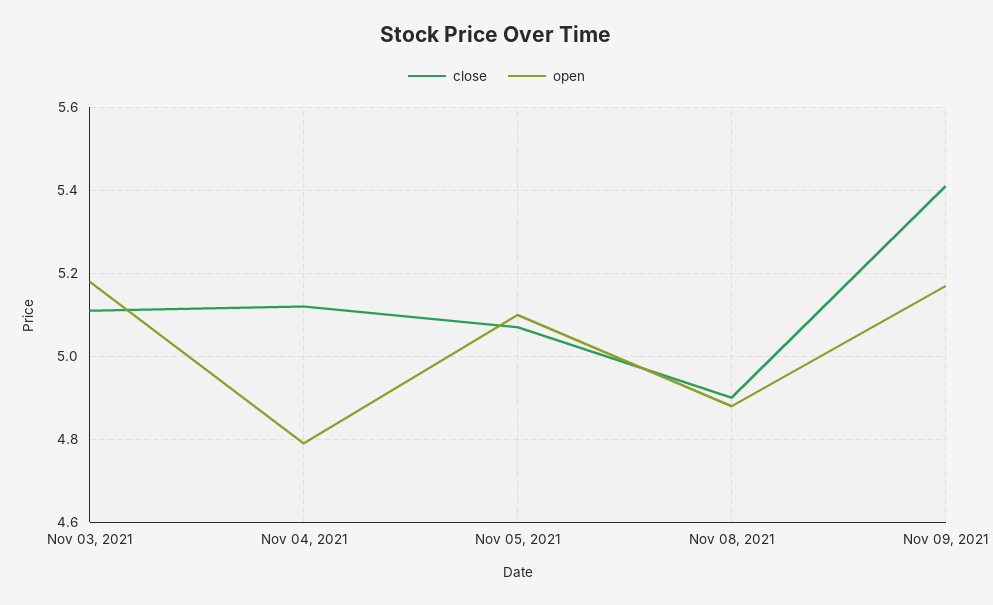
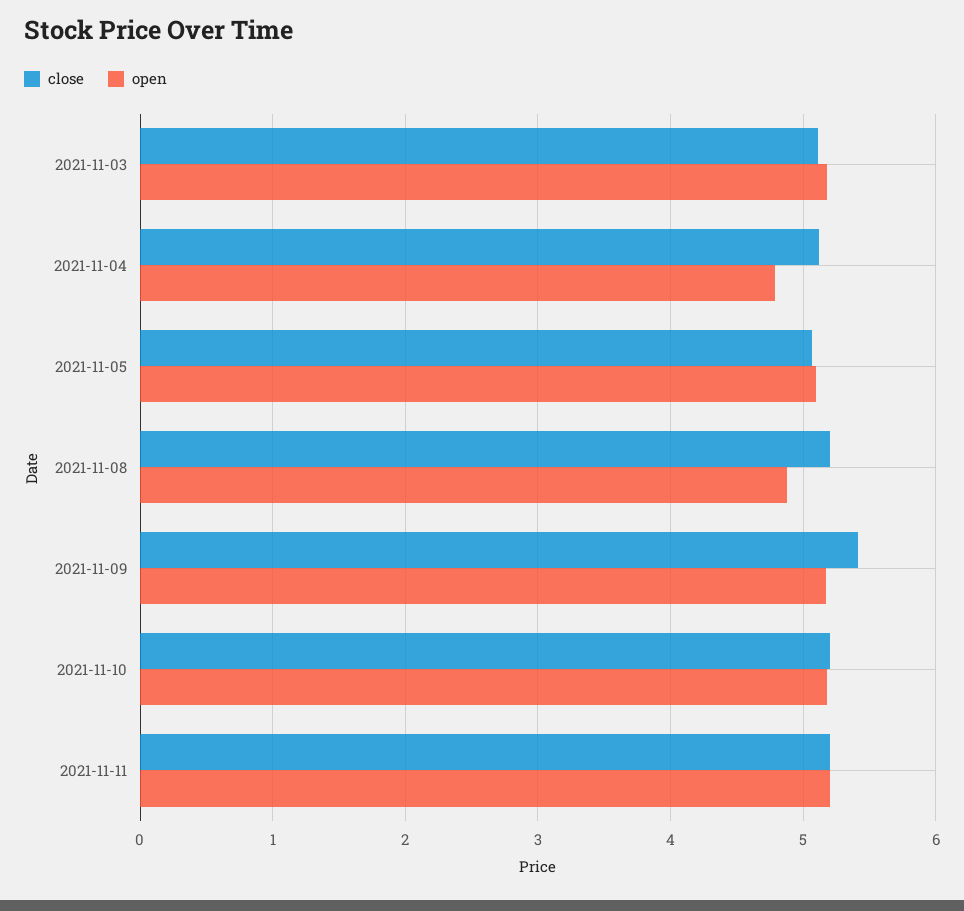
close, Nov 08, 2021: 4.9 -> 5.2
close, 2021-11-10: none -> 5.2
open, 2021-11-10: none -> 5.2
close, 2021-11-11: none -> 5.2
open, 2021-11-11: none -> 5.2

